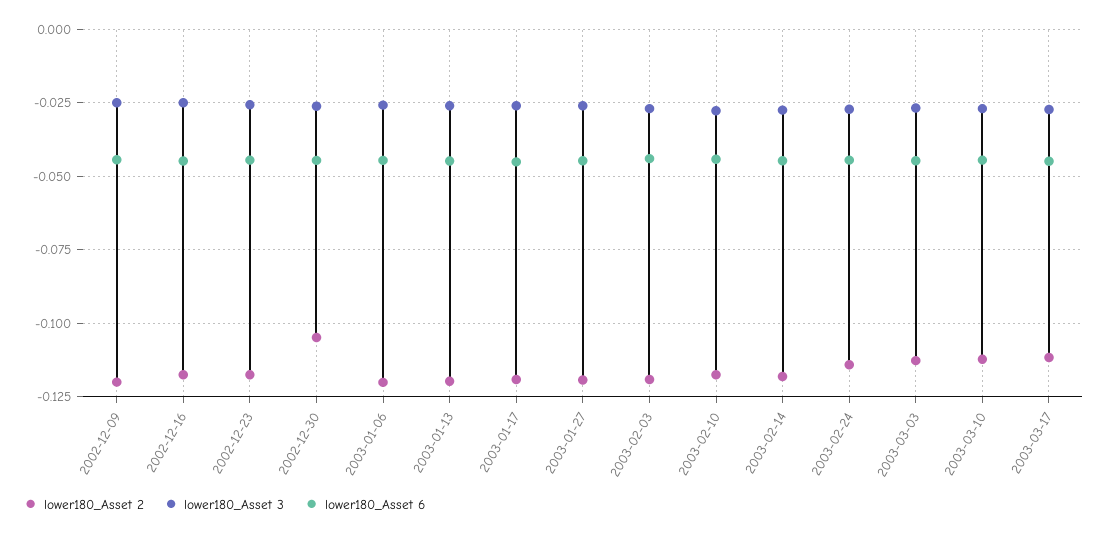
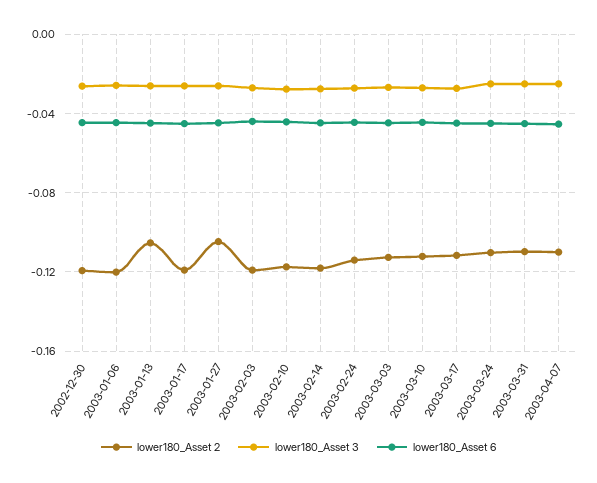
lower180_Asset 2, 2002-12-09: -0.12 -> none
lower180_Asset 3, 2002-12-09: -0.025 -> none
lower180_Asset 6, 2002-12-09: -0.045 -> none
lower180_Asset 2, 2002-12-16: -0.1175 -> none
lower180_Asset 3, 2002-12-16: -0.025 -> none
lower180_Asset 6, 2002-12-16: -0.045 -> none
lower180_Asset 2, 2002-12-23: -0.1175 -> none
lower180_Asset 3, 2002-12-23: -0.025 -> none
lower180_Asset 6, 2002-12-23: -0.045 -> none
lower180_Asset 2, 2002-12-30: -0.105 -> -0.12
lower180_Asset 2, 2003-01-13: -0.12 -> -0.105
lower180_Asset 2, 2003-01-27: -0.12 -> -0.105
lower180_Asset 2, 2003-03-24: none -> -0.11
lower180_Asset 3, 2003-03-24: none -> -0.025
lower180_Asset 6, 2003-03-24: none -> -0.045
lower180_Asset 2, 2003-03-31: none -> -0.11
lower180_Asset 3, 2003-03-31: none -> -0.025
lower180_Asset 6, 2003-03-31: none -> -0.045
lower180_Asset 2, 2003-04-07: none -> -0.11
lower180_Asset 3, 2003-04-07: none -> -0.025
lower180_Asset 6, 2003-04-07: none -> -0.045

